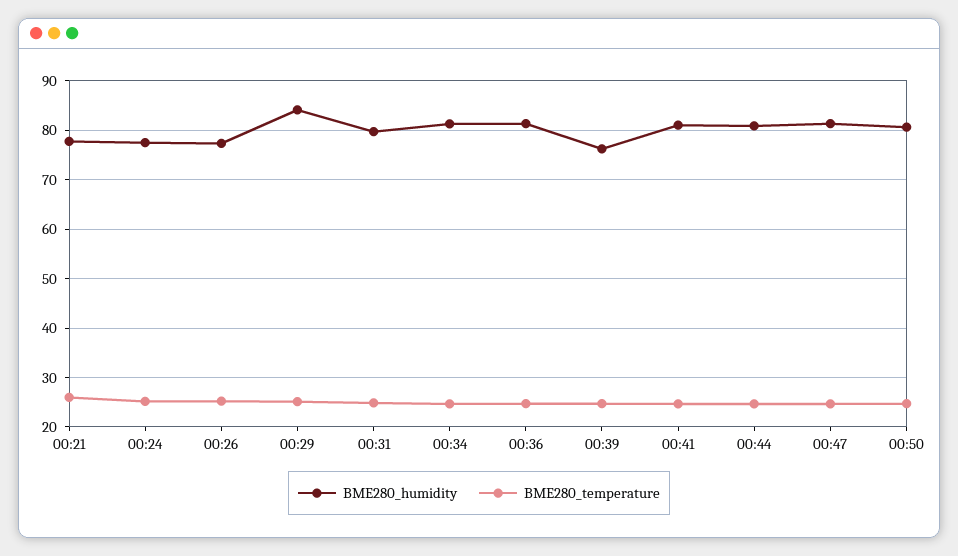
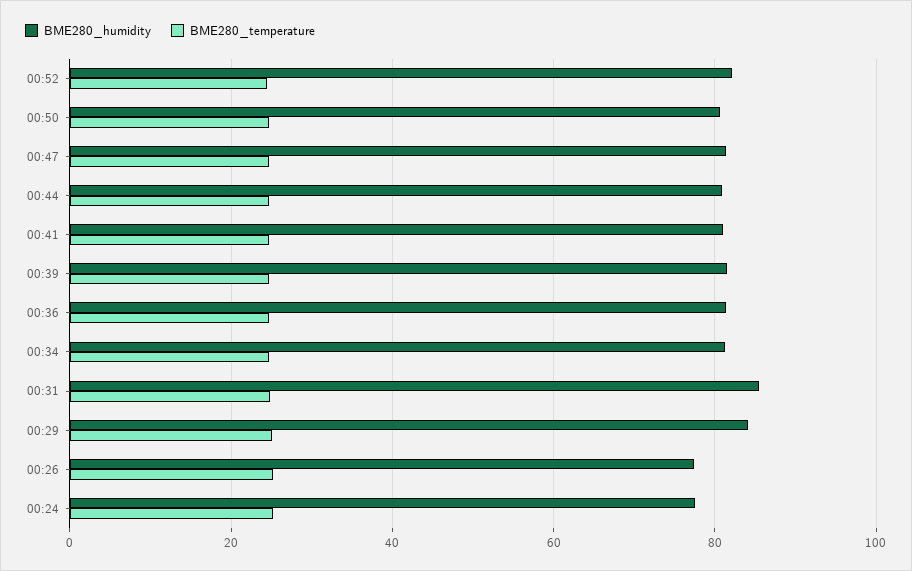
BME280_humidity, 00:21: 78 -> none
BME280_temperature, 00:21: 26 -> none
BME280_humidity, 00:31: 80 -> 86
BME280_humidity, 00:39: 76 -> 82
BME280_humidity, 00:52: none -> 82
BME280_temperature, 00:52: none -> 24

